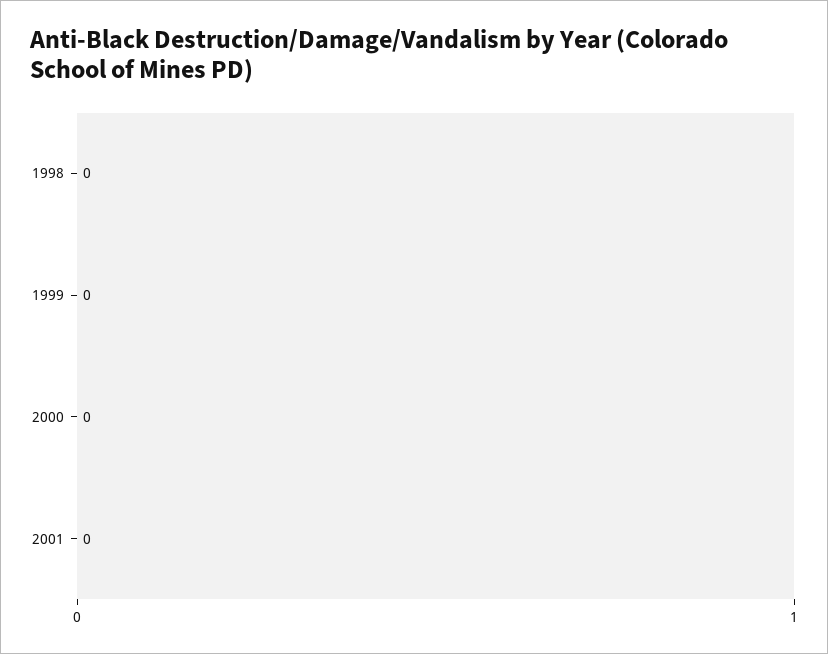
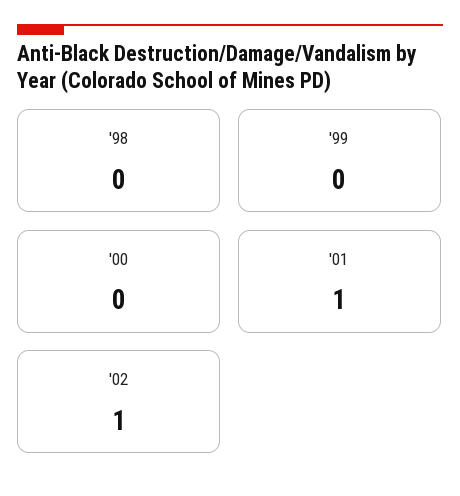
2001: 0 -> 1
'02: none -> 1

